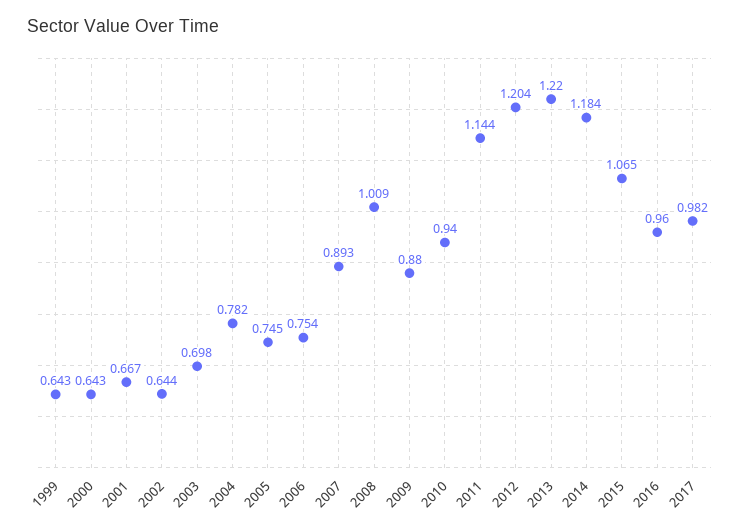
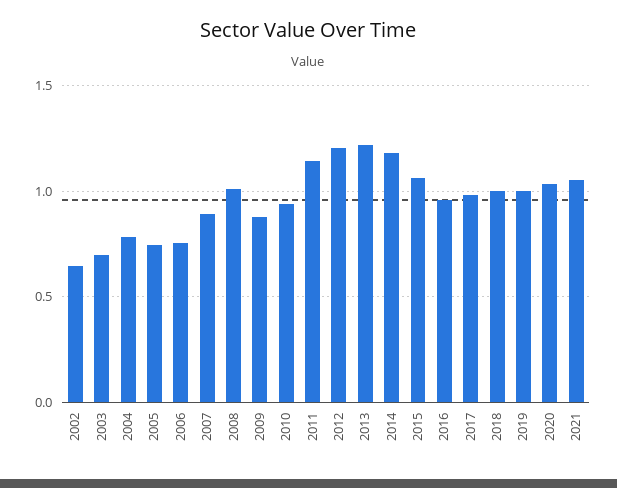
1999: 0.643 -> none
2000: 0.643 -> none
2001: 0.667 -> none
2018: none -> 1
2019: none -> 1
2020: none -> 1.05
2021: none -> 1.05

